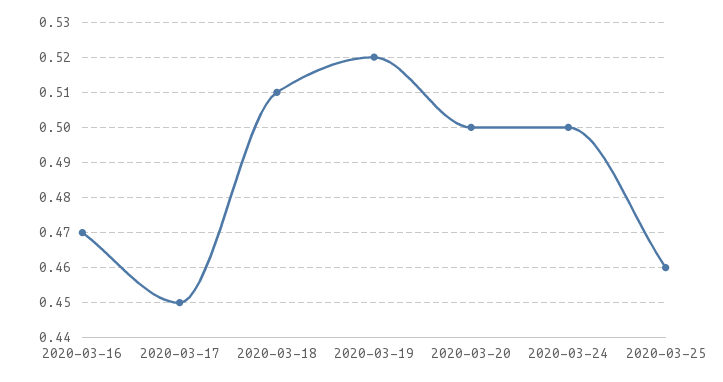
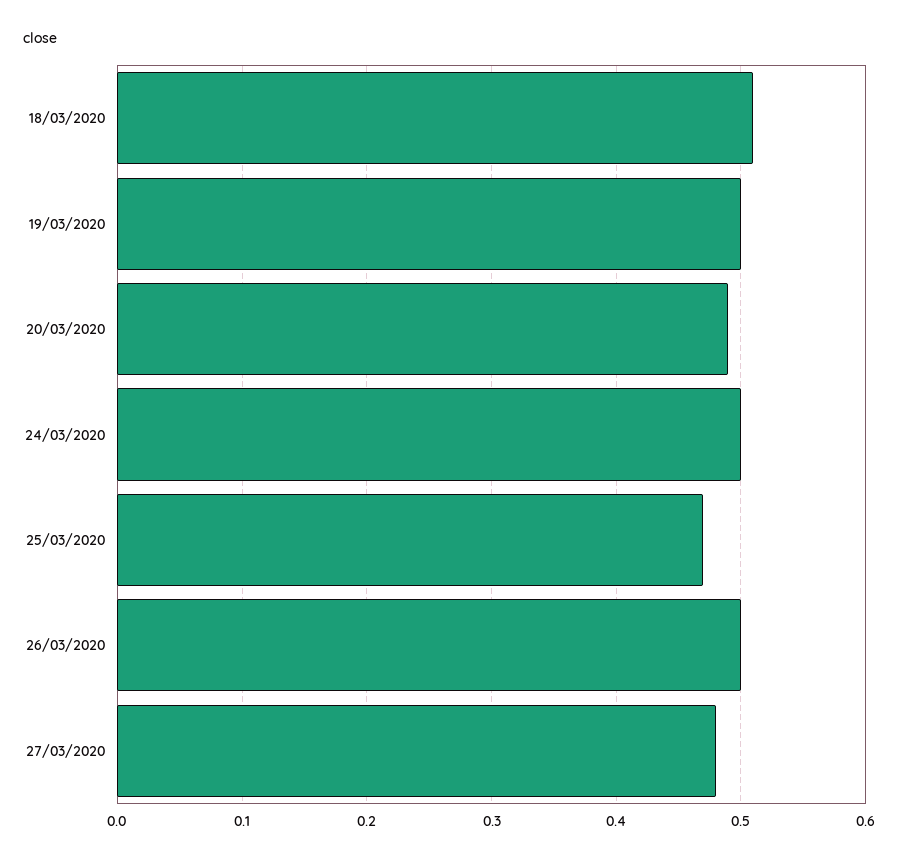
2020-03-16: 0.47 -> none
2020-03-17: 0.45 -> none
2020-03-19: 0.52 -> 0.5
2020-03-20: 0.5 -> 0.49
2020-03-25: 0.46 -> 0.47
26/03/2020: none -> 0.5
27/03/2020: none -> 0.48

